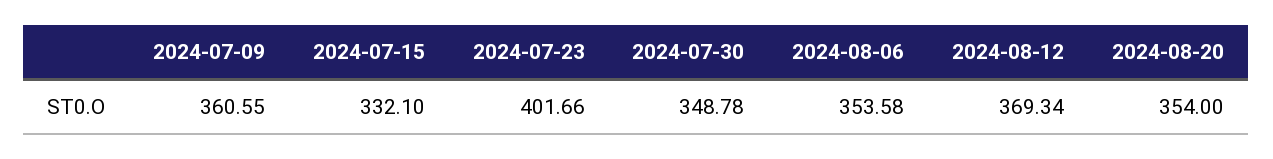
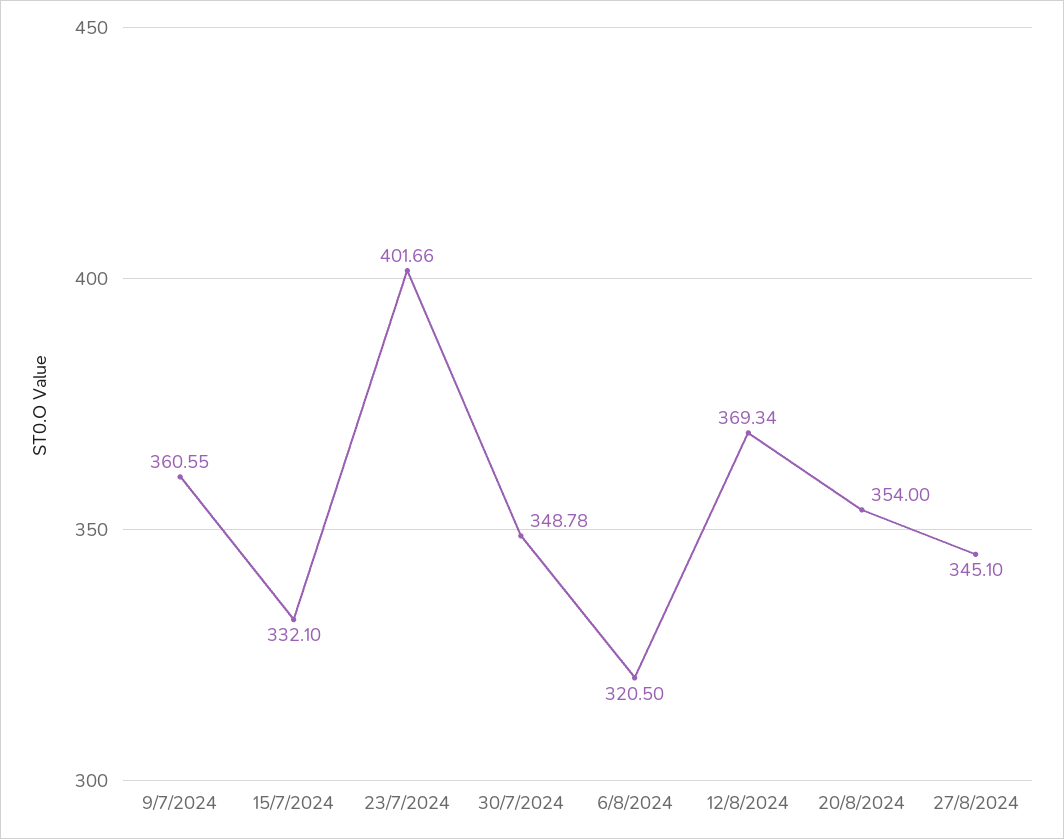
2024-08-06: 353.58 -> 320.5
27/8/2024: none -> 345.1

